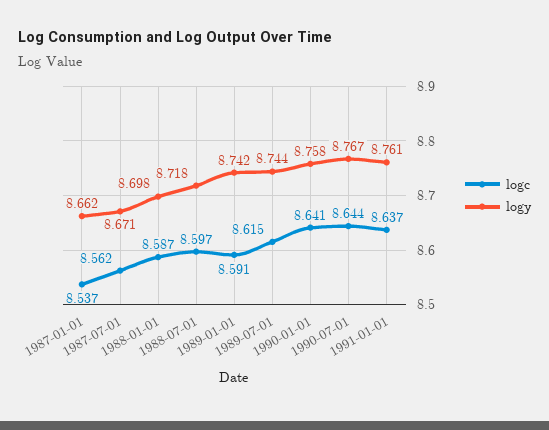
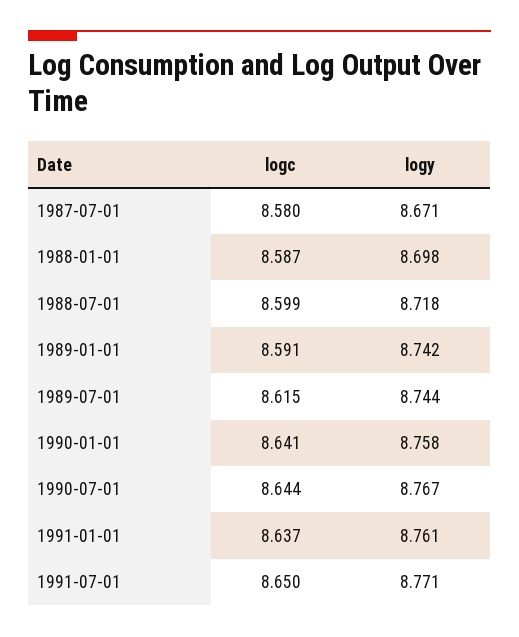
logc, 1987-01-01: 8.537 -> none
logy, 1987-01-01: 8.662 -> none
logc, 1987-07-01: 8.562 -> 8.58
logc, 1988-07-01: 8.597 -> 8.599
logc, 1991-07-01: none -> 8.65
logy, 1991-07-01: none -> 8.771

